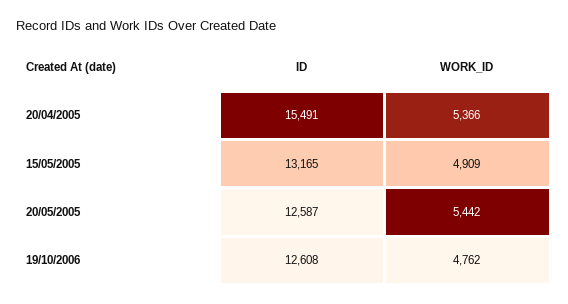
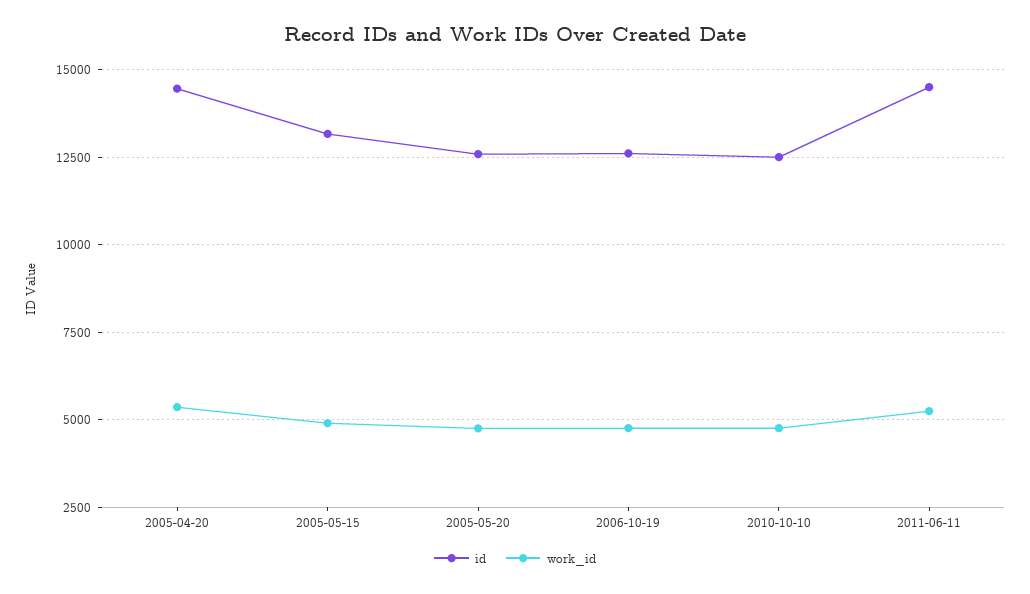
ID, 20/04/2005: 15491 -> 14500
WORK_ID, 20/05/2005: 5442 -> 4750
ID, 2010-10-10: none -> 12500
WORK_ID, 2010-10-10: none -> 4750
ID, 2011-06-11: none -> 14500
WORK_ID, 2011-06-11: none -> 5250

